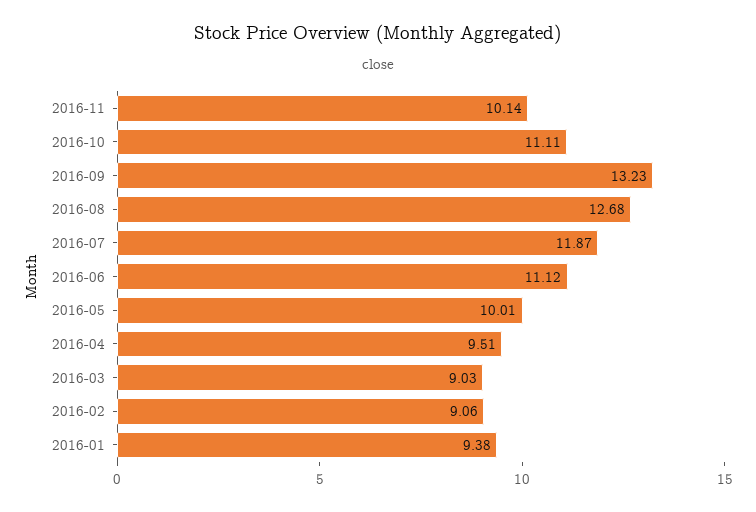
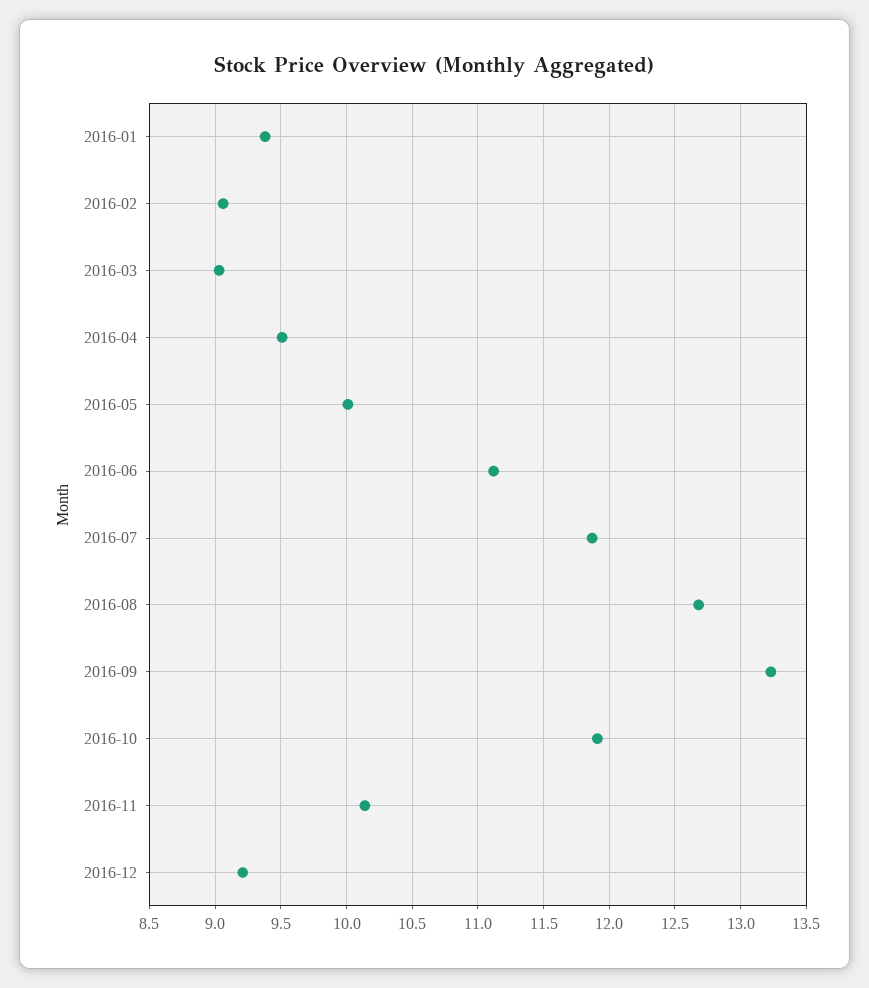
2016-10: 11.11 -> 11.9
2016-12: none -> 9.2

